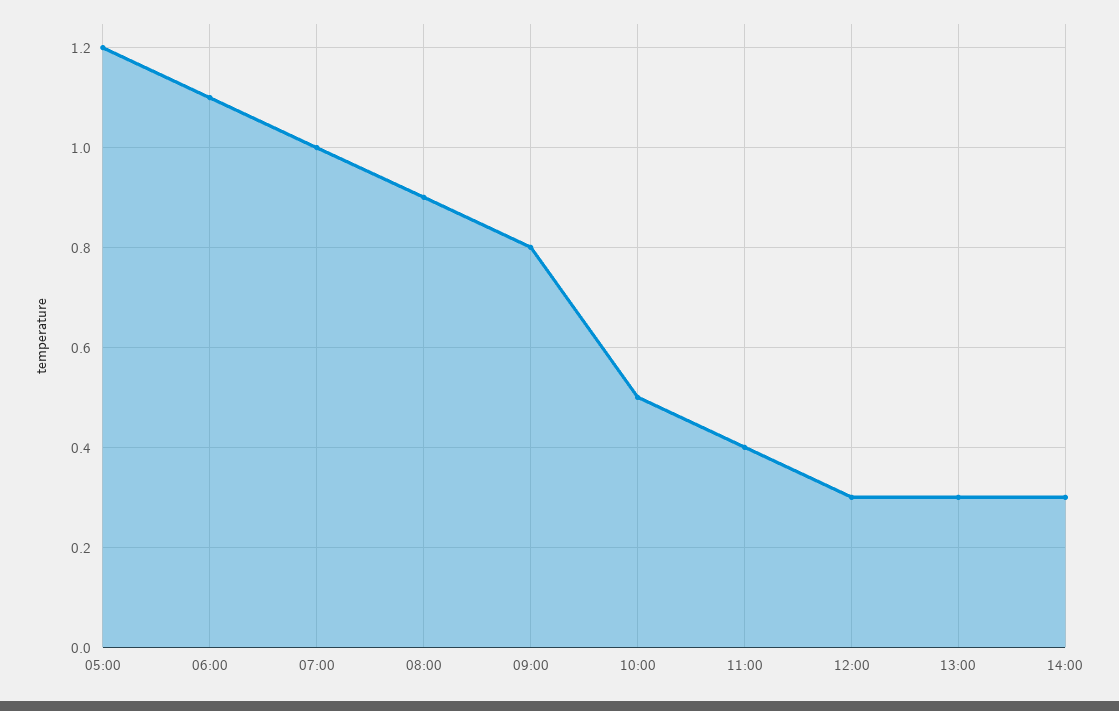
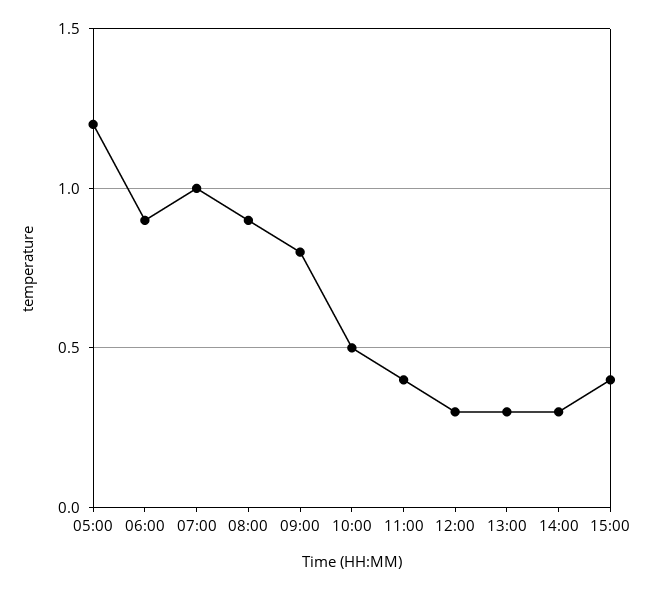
06:00: 1.1 -> 0.9
15:00: none -> 0.4

